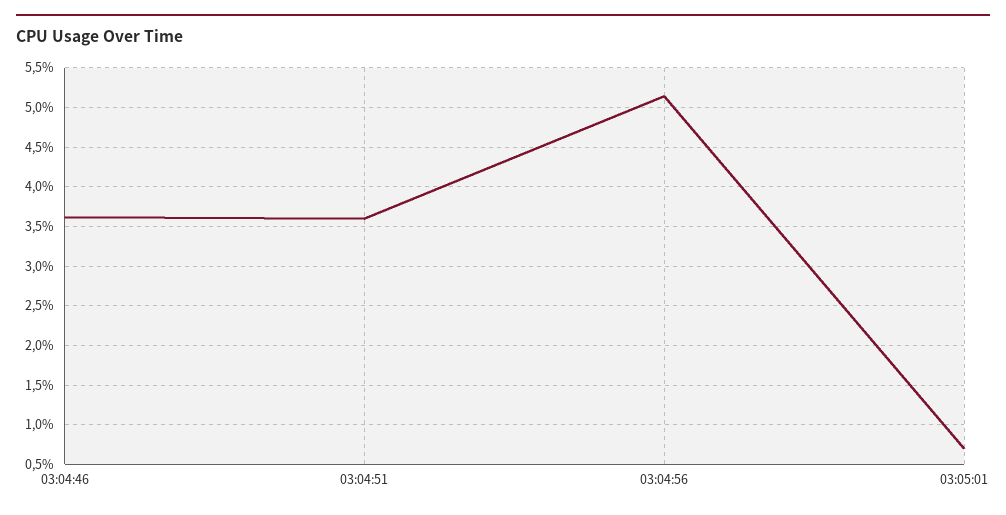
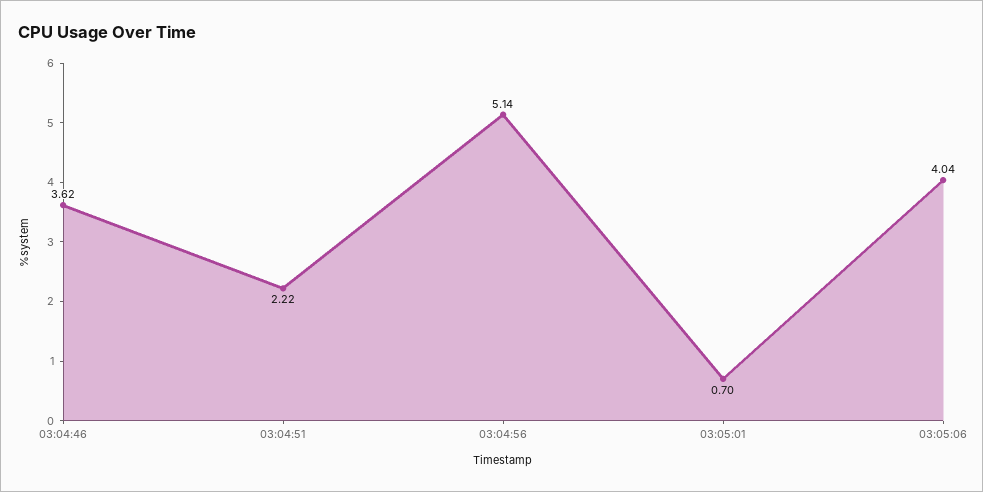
03:04:51: 3.6 -> 2.22
03:05:06: none -> 4.04

